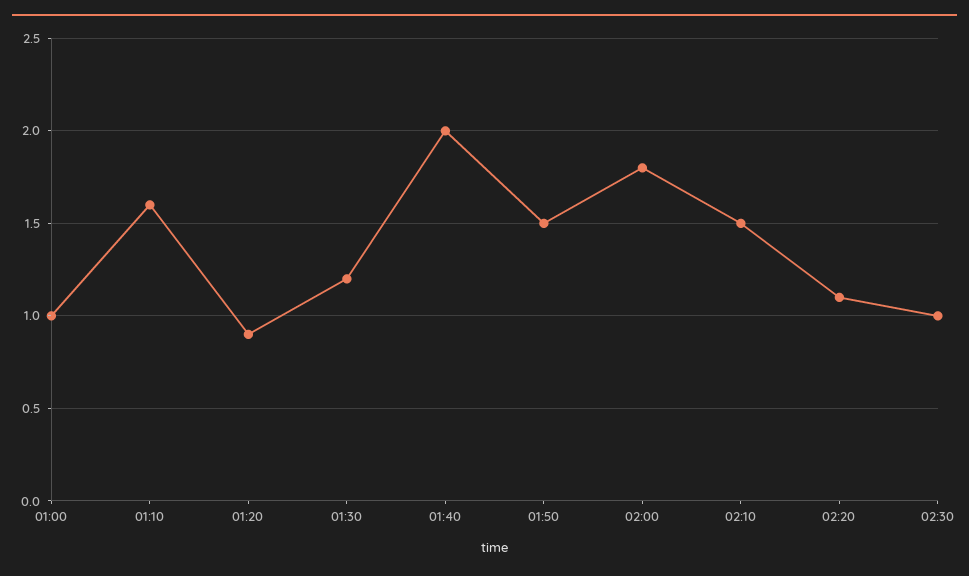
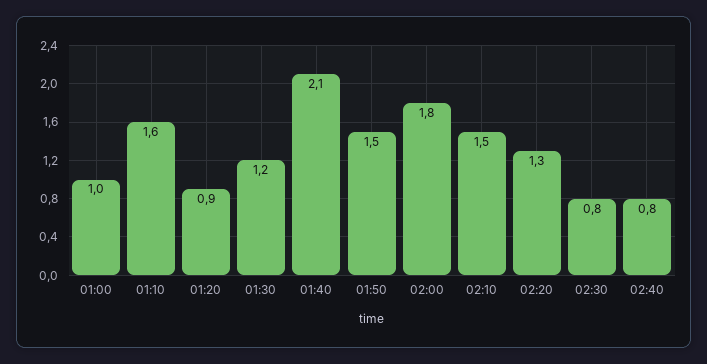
01:40: 2 -> 2.1
02:20: 1.1 -> 1.3
02:30: 1 -> 0.8
02:40: none -> 0.8

